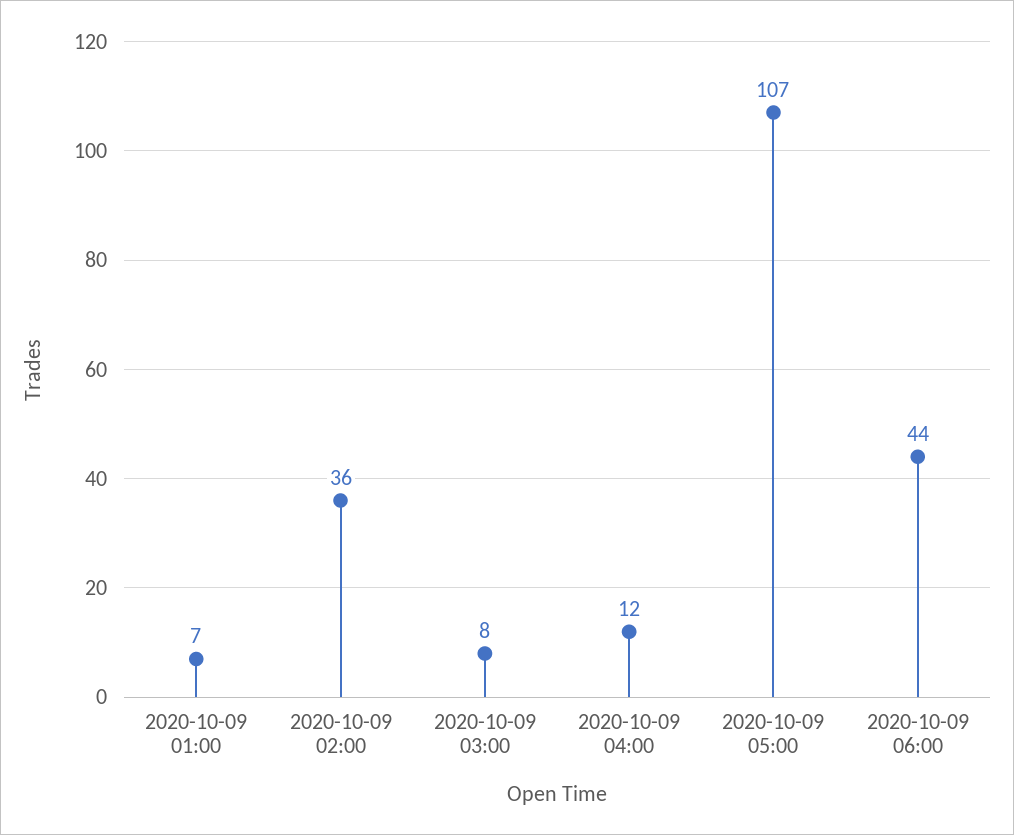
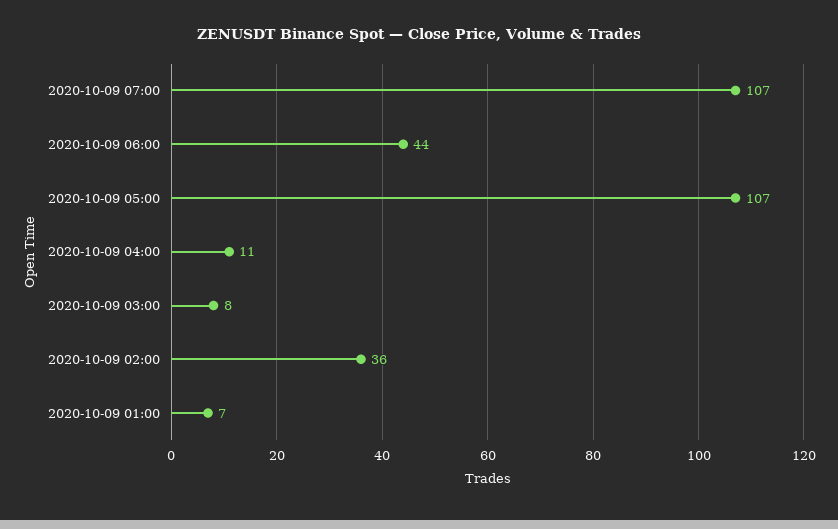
2020-10-09 04:00: 12 -> 11
2020-10-09 07:00: none -> 107

